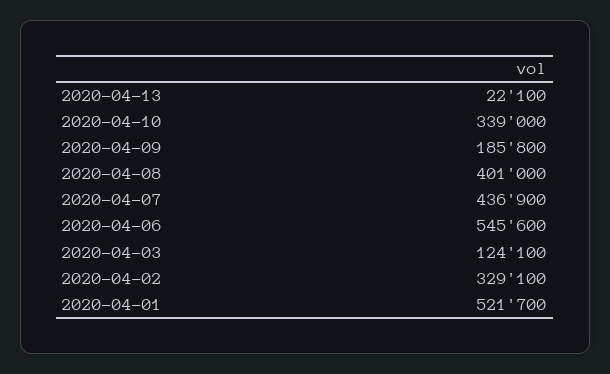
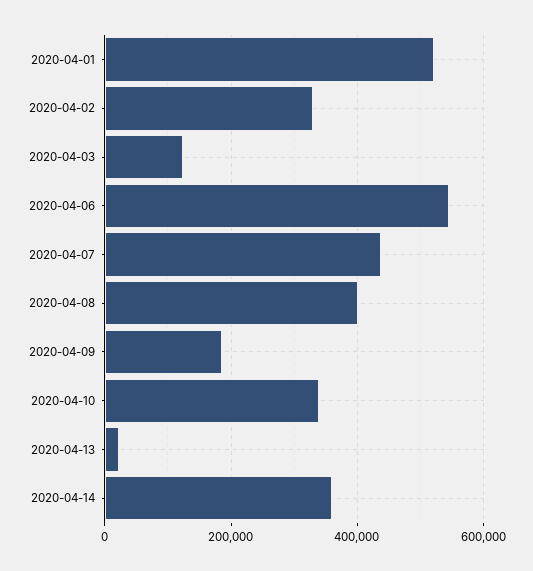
2020-04-14: none -> 360000

